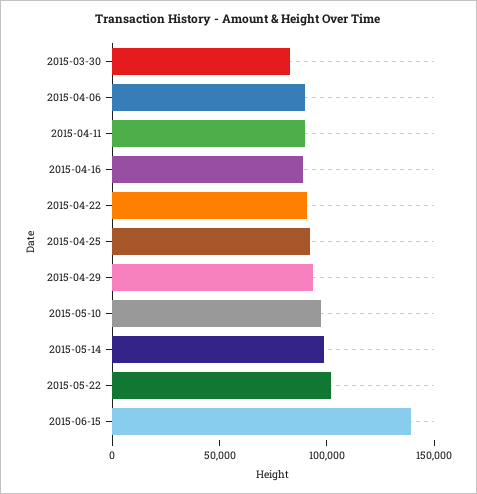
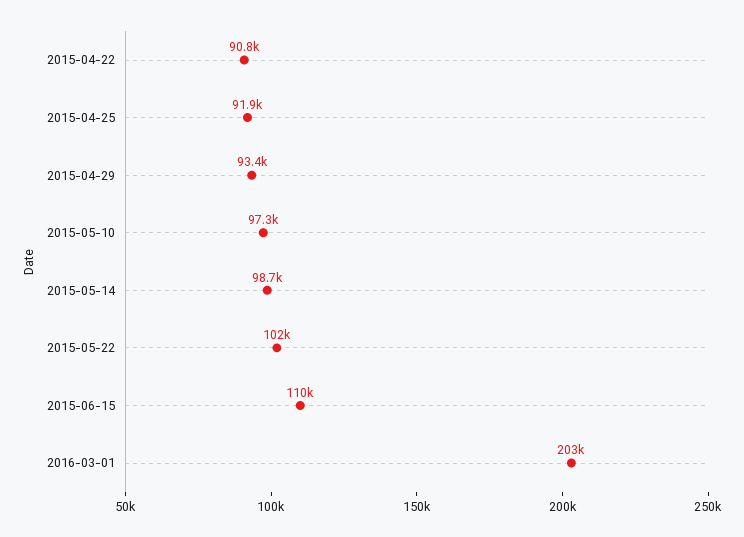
2015-03-30: 80000 -> none
2015-04-06: 90000 -> none
2015-04-11: 90000 -> none
2015-04-16: 90000 -> none
2015-06-15: 140000 -> 110000
2016-03-01: none -> 203000

